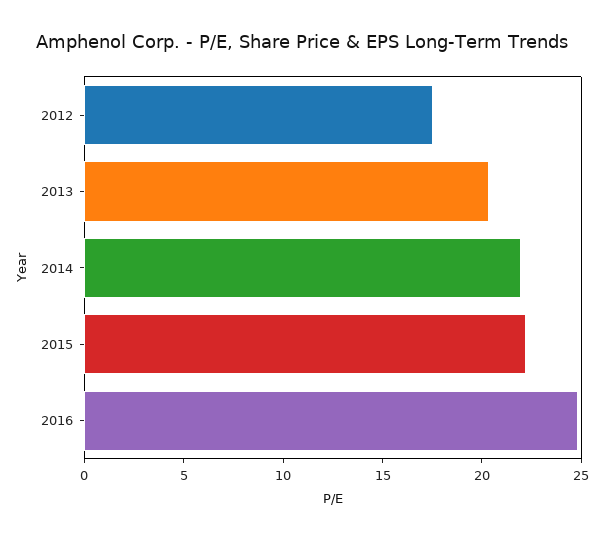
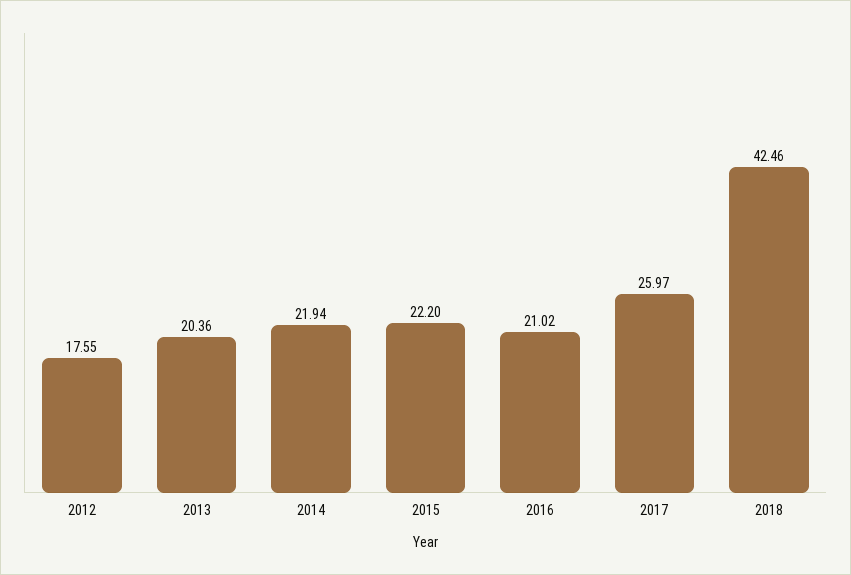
2016: 25 -> 21.02
2017: none -> 25.97
2018: none -> 42.46

